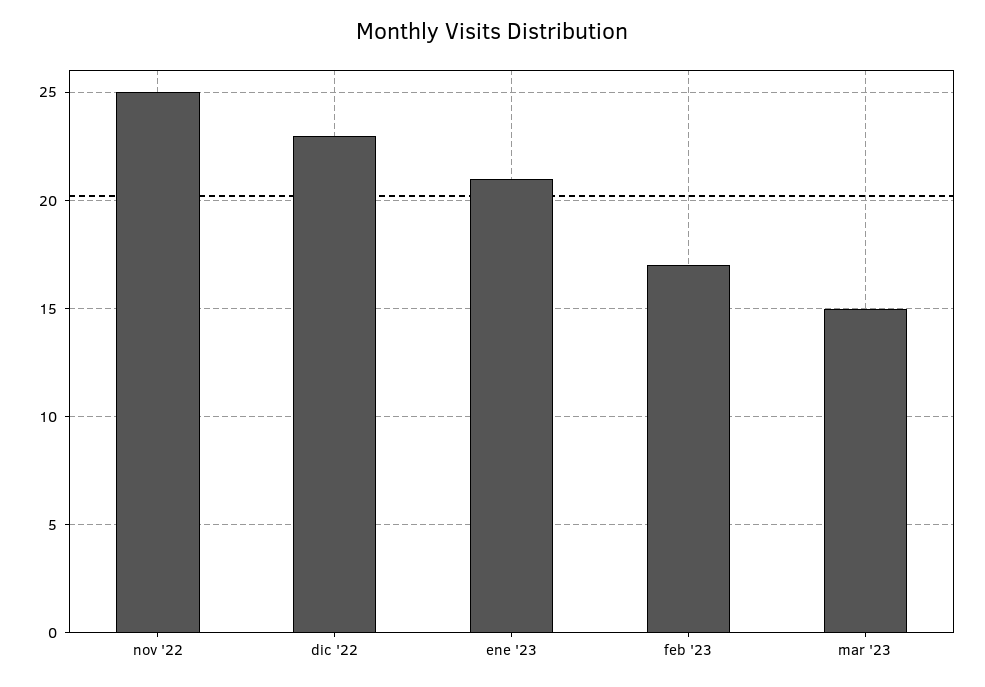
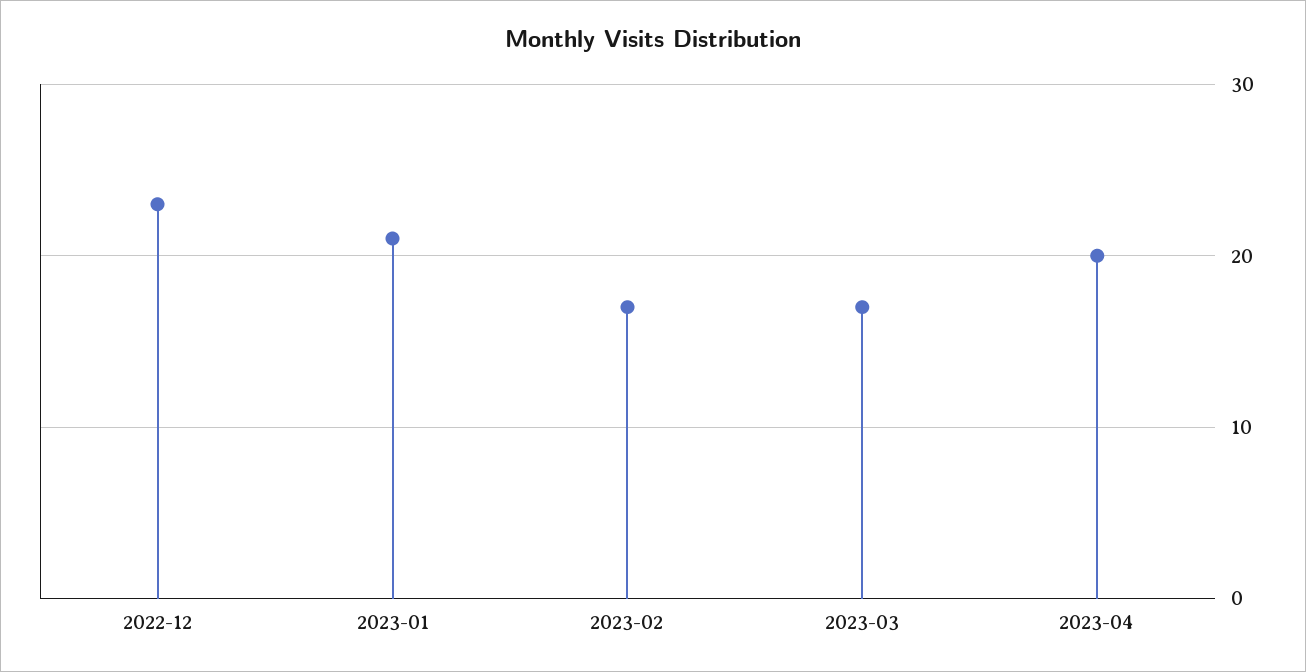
nov '22: 25 -> none
mar '23: 15 -> 17
2023-04: none -> 20

